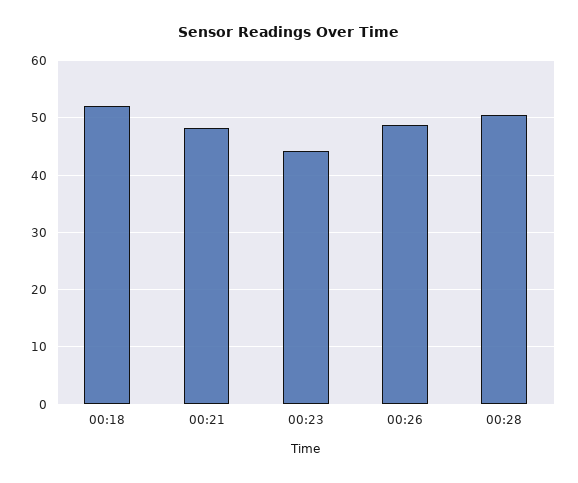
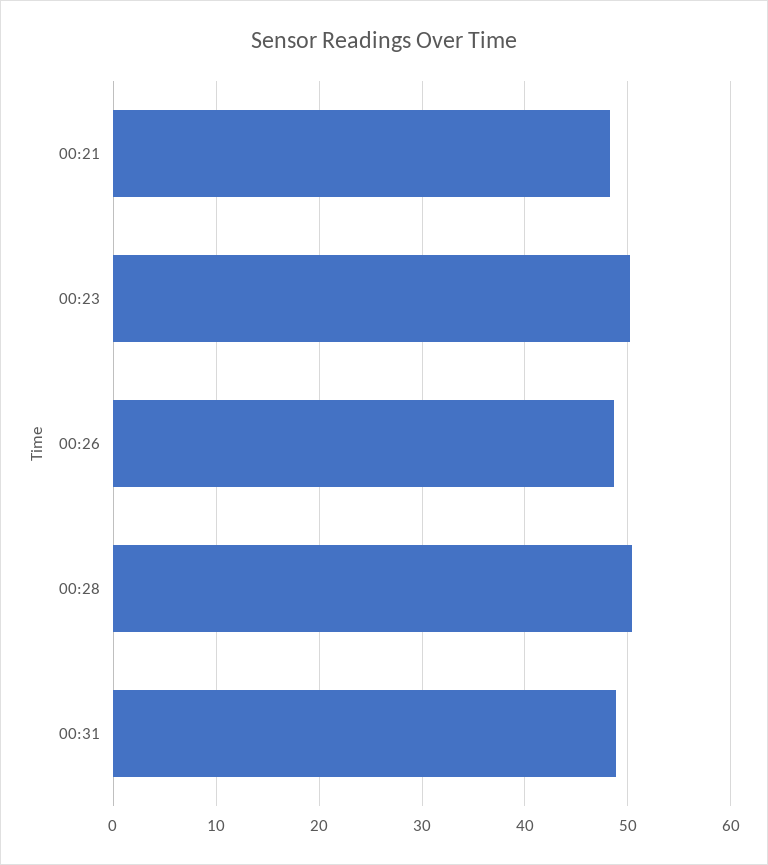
00:18: 52 -> none
00:23: 44 -> 50
00:31: none -> 49

